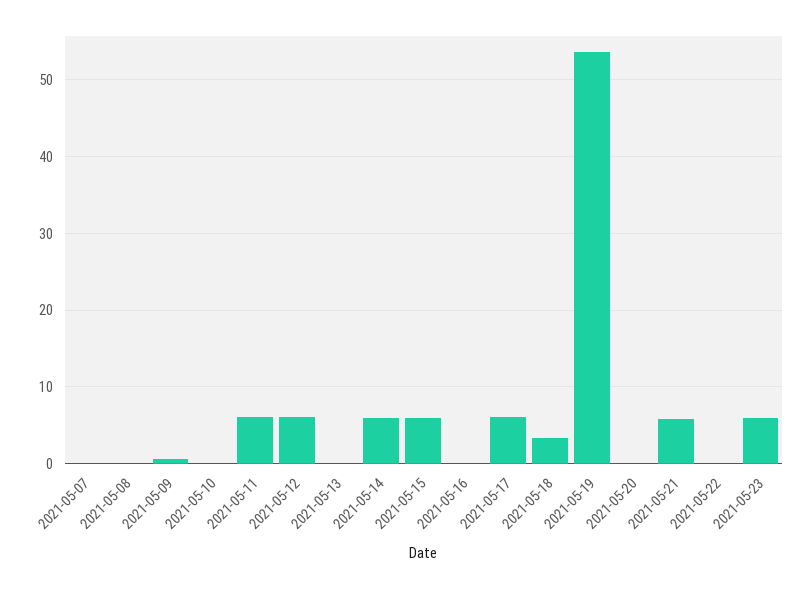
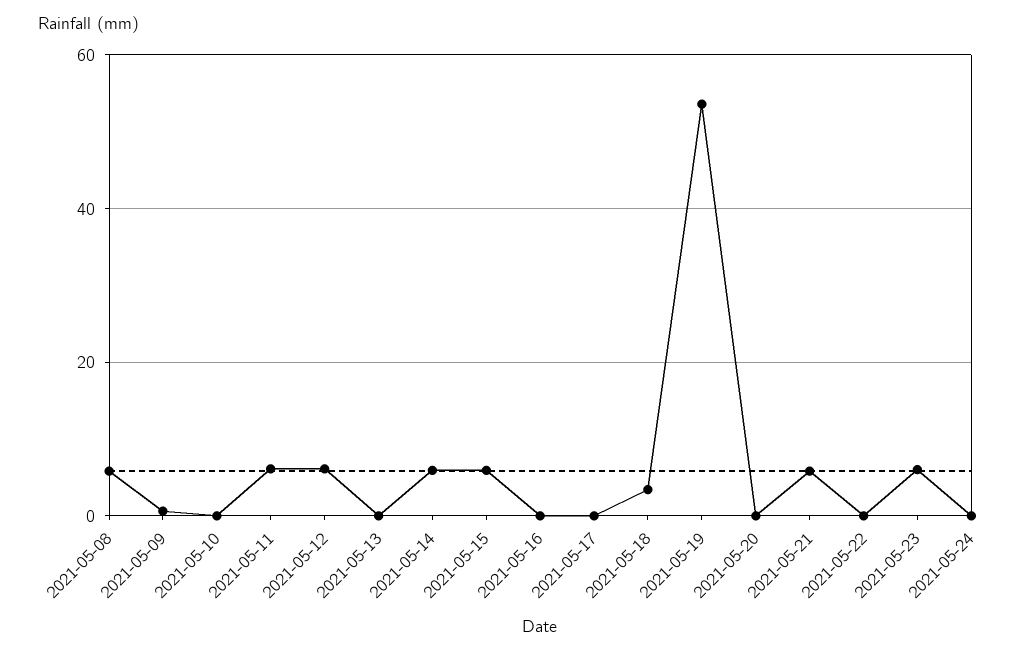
2021-05-07: 0 -> none
2021-05-08: 0 -> 6
2021-05-17: 6 -> 0
2021-05-24: none -> 0

